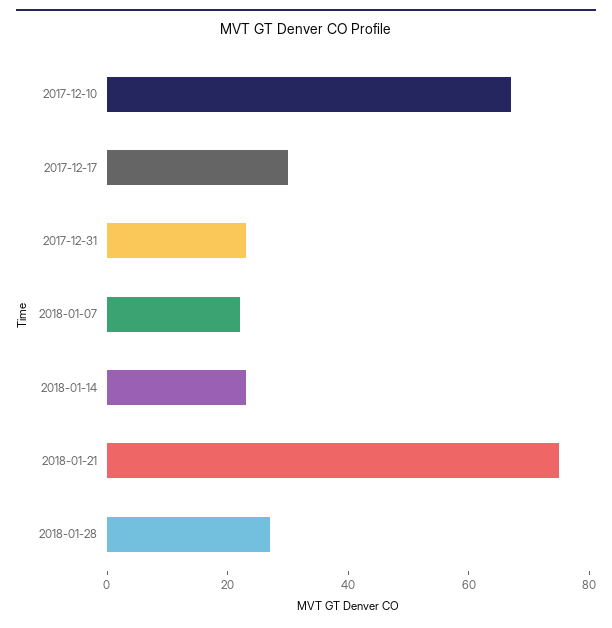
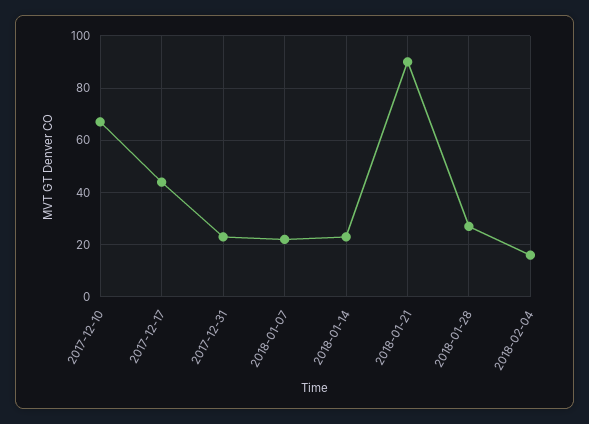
2017-12-17: 30 -> 45
2018-01-21: 75 -> 90
2018-02-04: none -> 15

